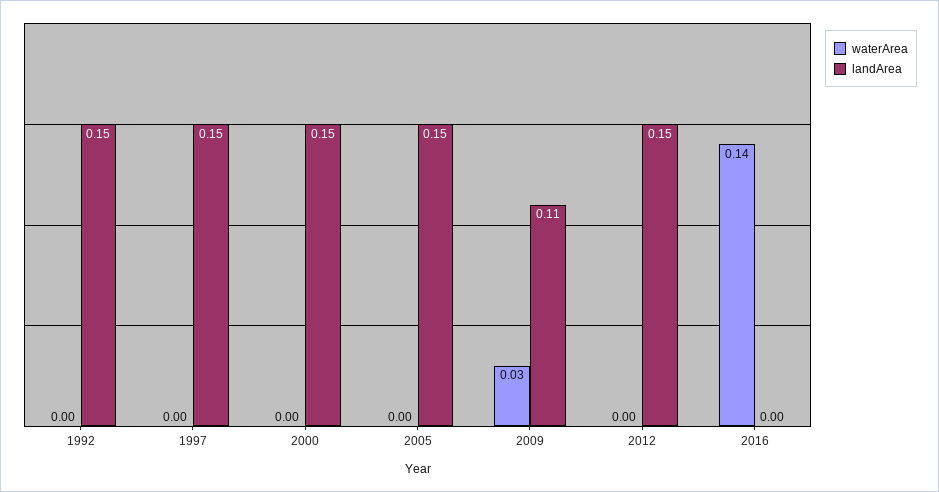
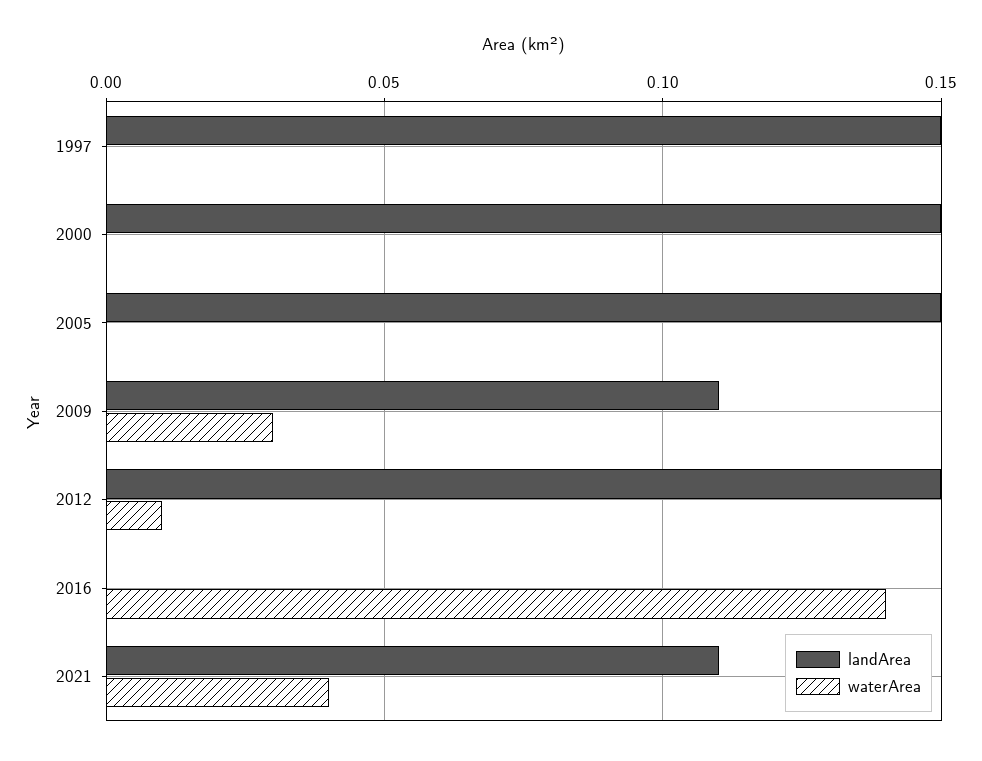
waterArea, 1992: 0 -> none
landArea, 1992: 0.15 -> none
waterArea, 2012: 0 -> 0.01
landArea, 2021: none -> 0.11
waterArea, 2021: none -> 0.04

